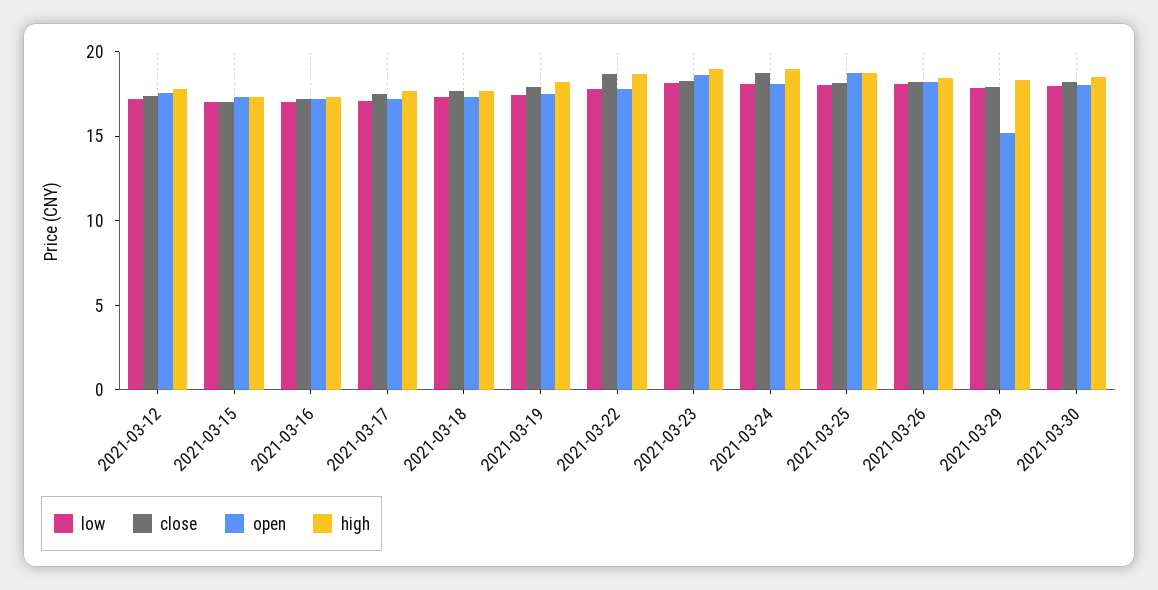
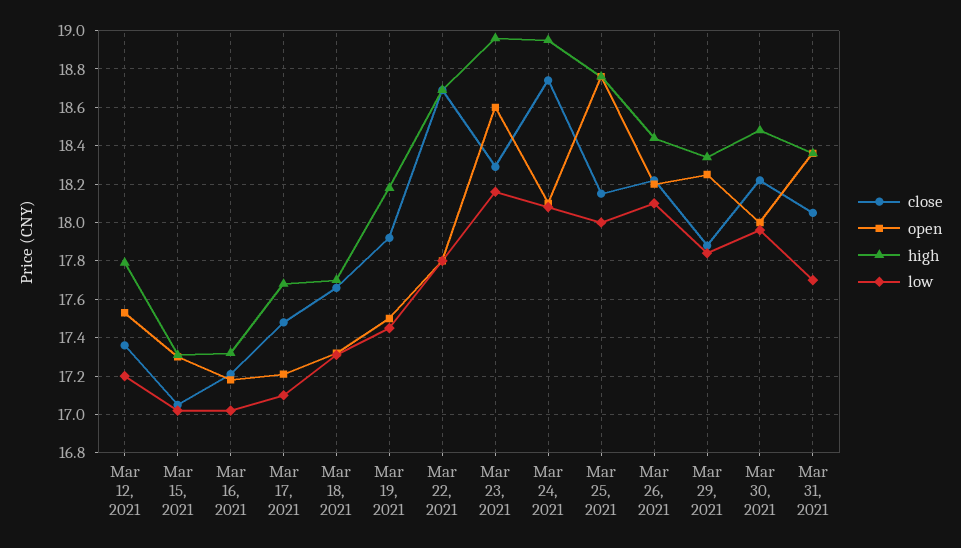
open, 2021-03-29: 15 -> 18.25
close, Mar 31, 2021: none -> 18.05
open, Mar 31, 2021: none -> 18.35
high, Mar 31, 2021: none -> 18.35
low, Mar 31, 2021: none -> 17.7

